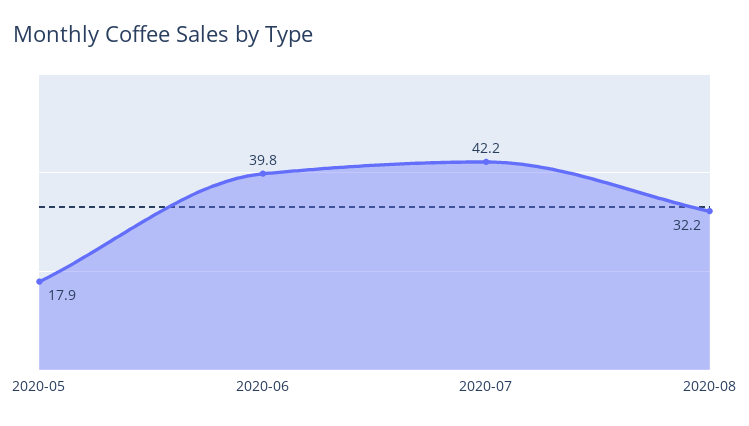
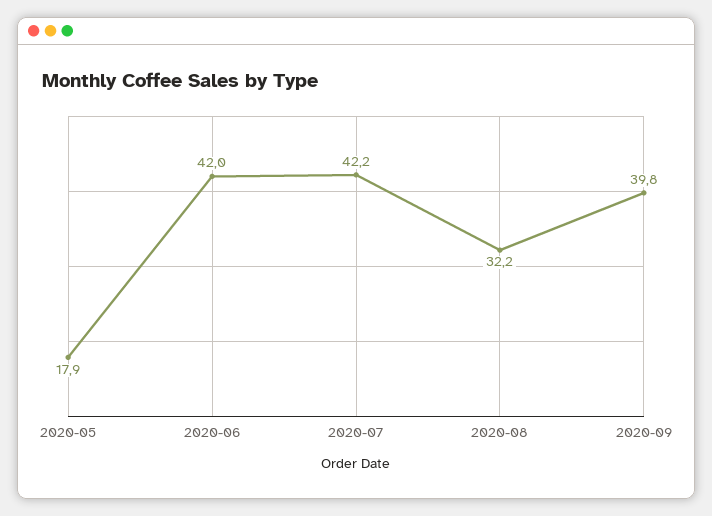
2020-06: 39.8 -> 42
2020-09: none -> 39.8

